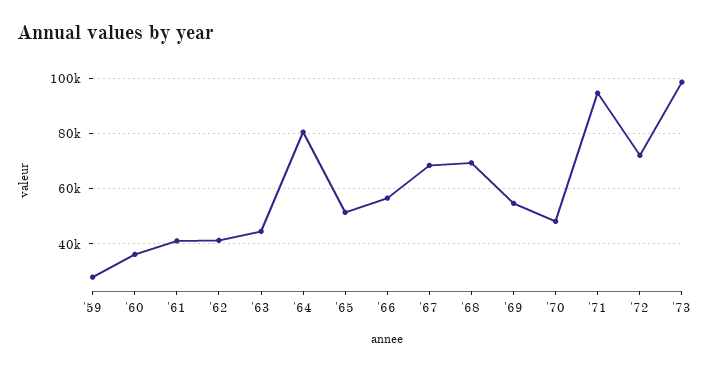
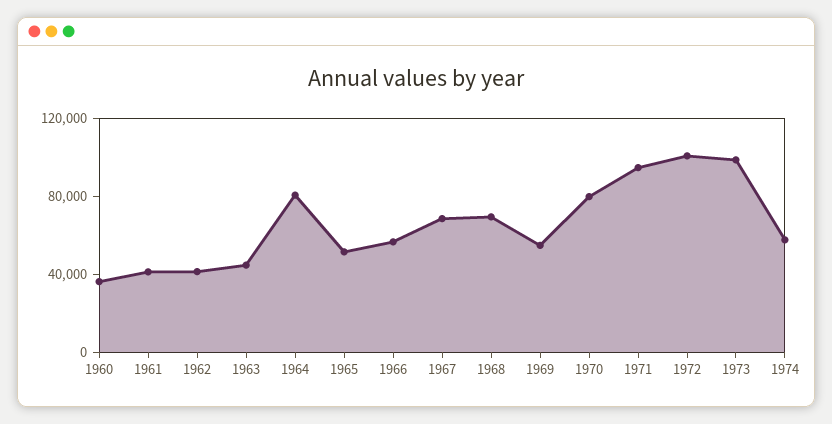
'59: 27500 -> none
'70: 47500 -> 80000
'72: 72500 -> 100000
1974: none -> 60000

